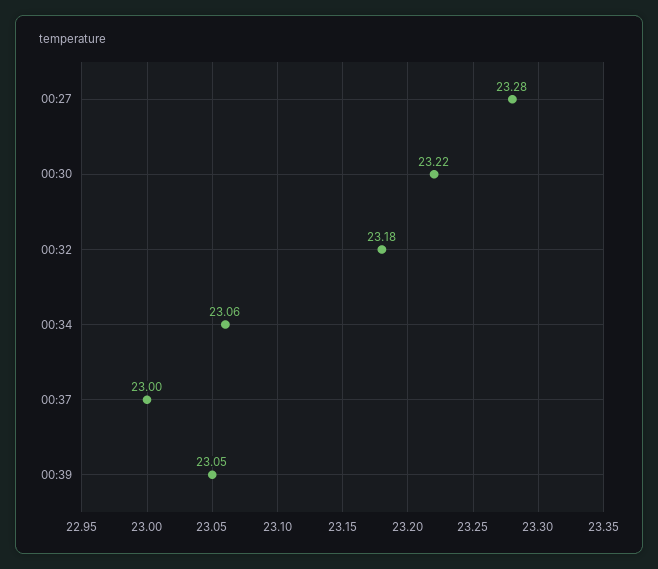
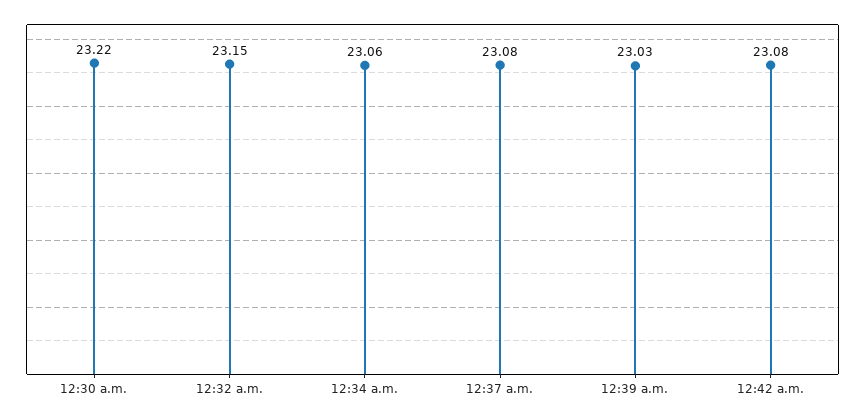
00:27: 23.28 -> none
00:32: 23.18 -> 23.15
00:37: 23 -> 23.08
00:39: 23.05 -> 23.03
12:42 a.m.: none -> 23.08

